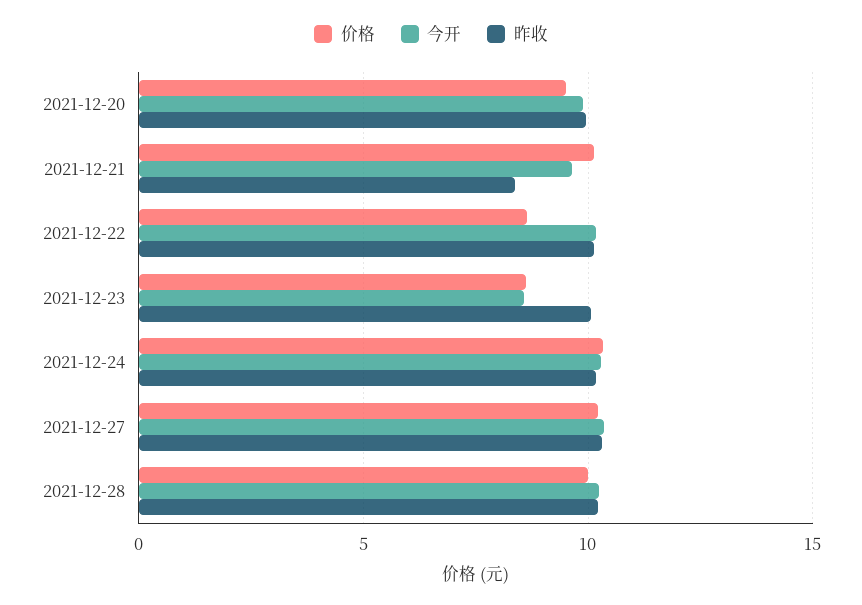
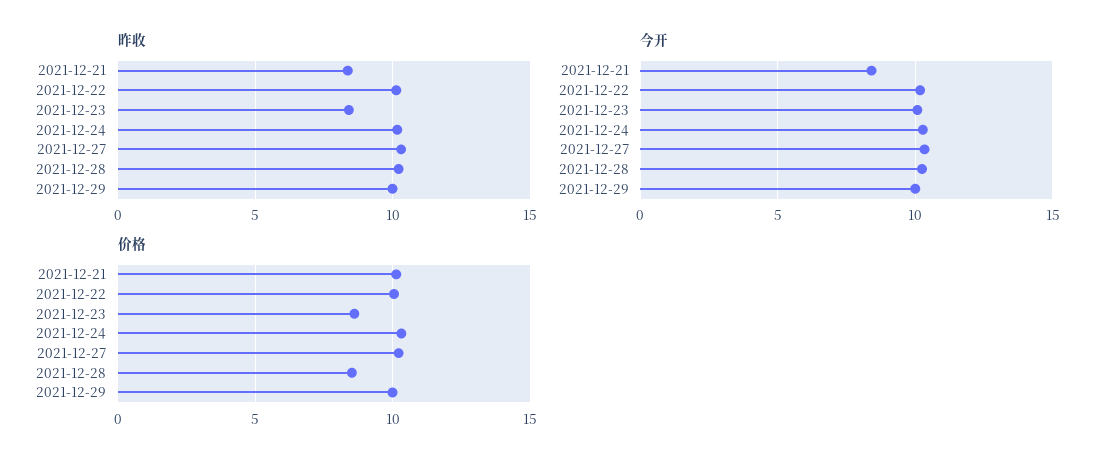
价格, 2021-12-20: 9.5 -> none
今开, 2021-12-20: 10 -> none
昨收, 2021-12-20: 10 -> none
今开, 2021-12-21: 9.5 -> 8.5
价格, 2021-12-22: 8.5 -> 10
今开, 2021-12-23: 8.5 -> 10
昨收, 2021-12-23: 10 -> 8.5
价格, 2021-12-28: 10 -> 8.5
昨收, 2021-12-29: none -> 10
今开, 2021-12-29: none -> 10
价格, 2021-12-29: none -> 10

